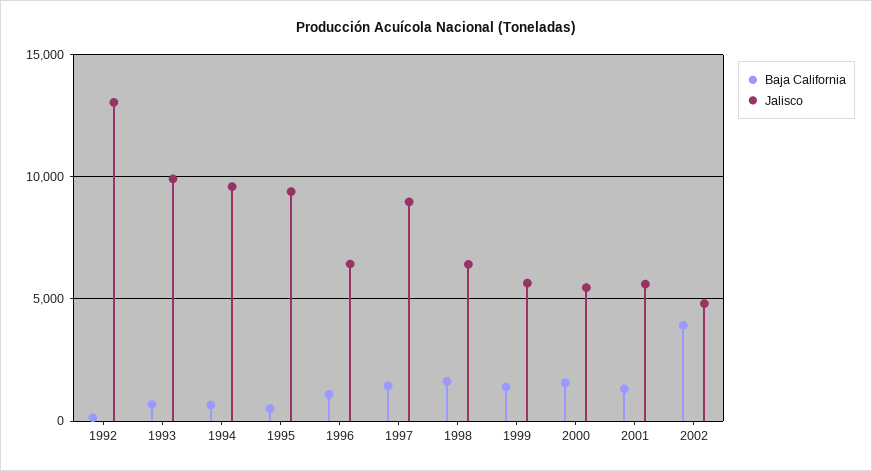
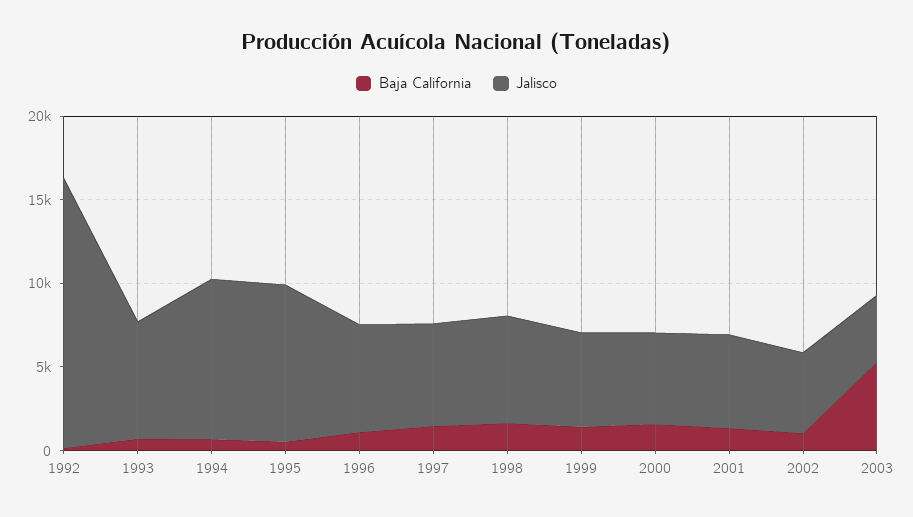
Jalisco, 1992: 13000 -> 16000
Jalisco, 1993: 10000 -> 7000
Jalisco, 1997: 9000 -> 6000
Baja California, 2002: 4000 -> 1000
Baja California, 2003: none -> 5000
Jalisco, 2003: none -> 4000

